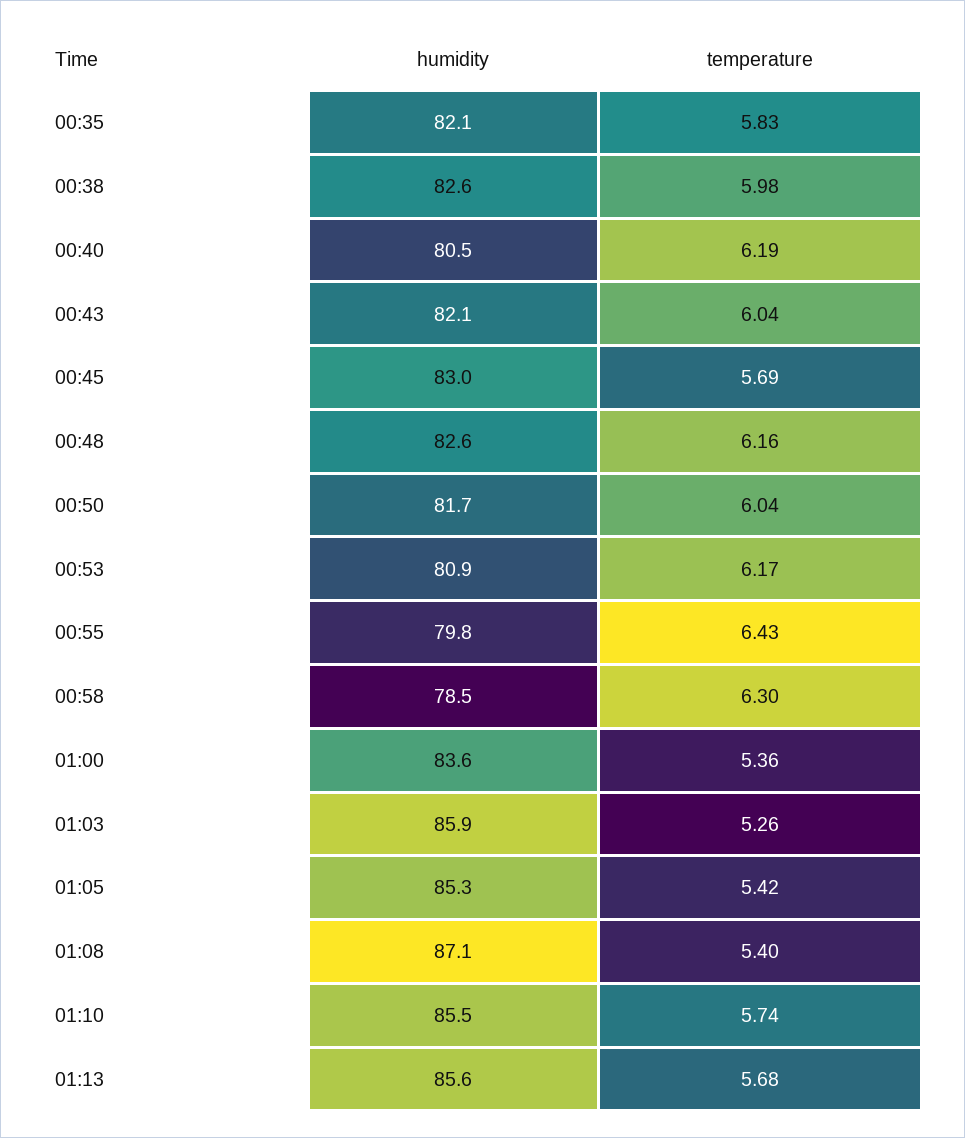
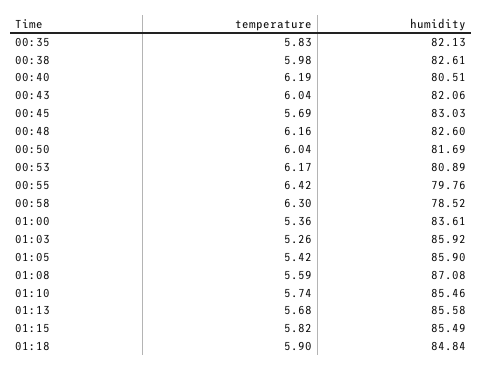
temperature, 00:55: 6.43 -> 6.42
humidity, 01:05: 85.3 -> 85.9
temperature, 01:08: 5.4 -> 5.59
temperature, 01:15: none -> 5.82
humidity, 01:15: none -> 85.49
temperature, 01:18: none -> 5.9
humidity, 01:18: none -> 84.84

